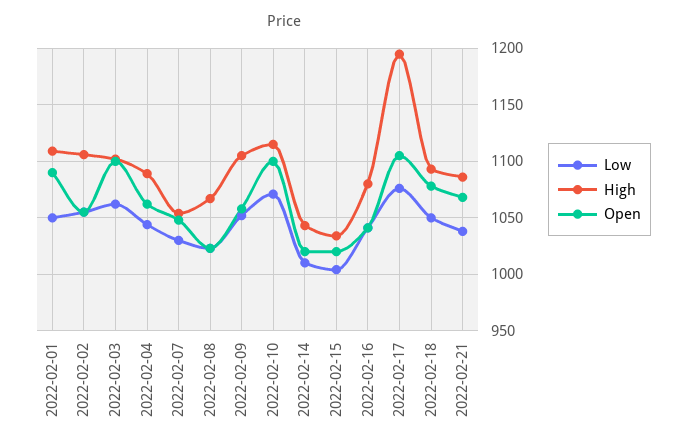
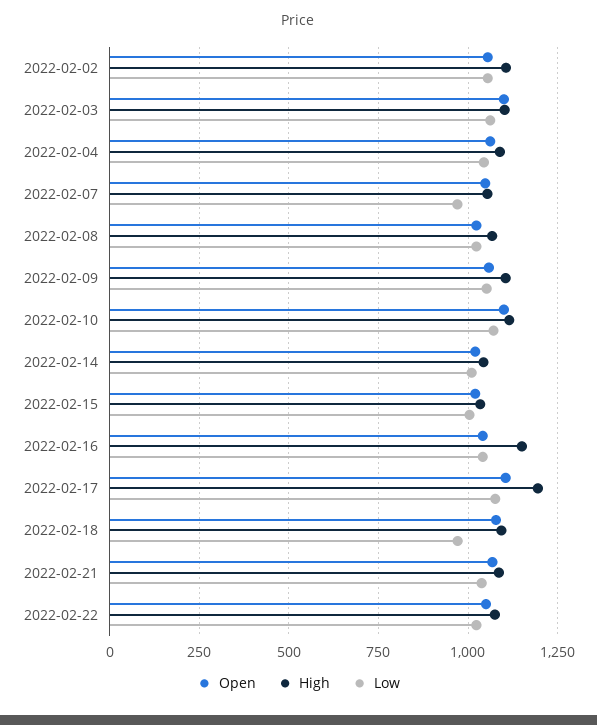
Low, 2022-02-01: 1050 -> none
High, 2022-02-01: 1110 -> none
Open, 2022-02-01: 1090 -> none
Low, 2022-02-07: 1030 -> 975
High, 2022-02-16: 1080 -> 1150
Low, 2022-02-18: 1050 -> 975
Open, 2022-02-22: none -> 1050
High, 2022-02-22: none -> 1075
Low, 2022-02-22: none -> 1025

